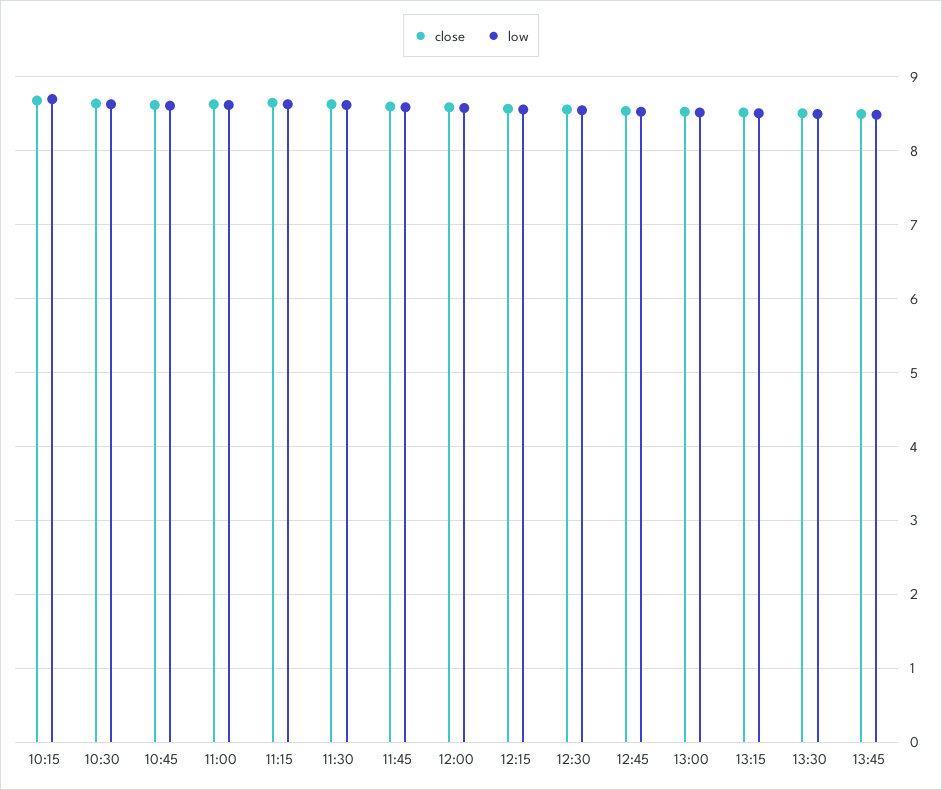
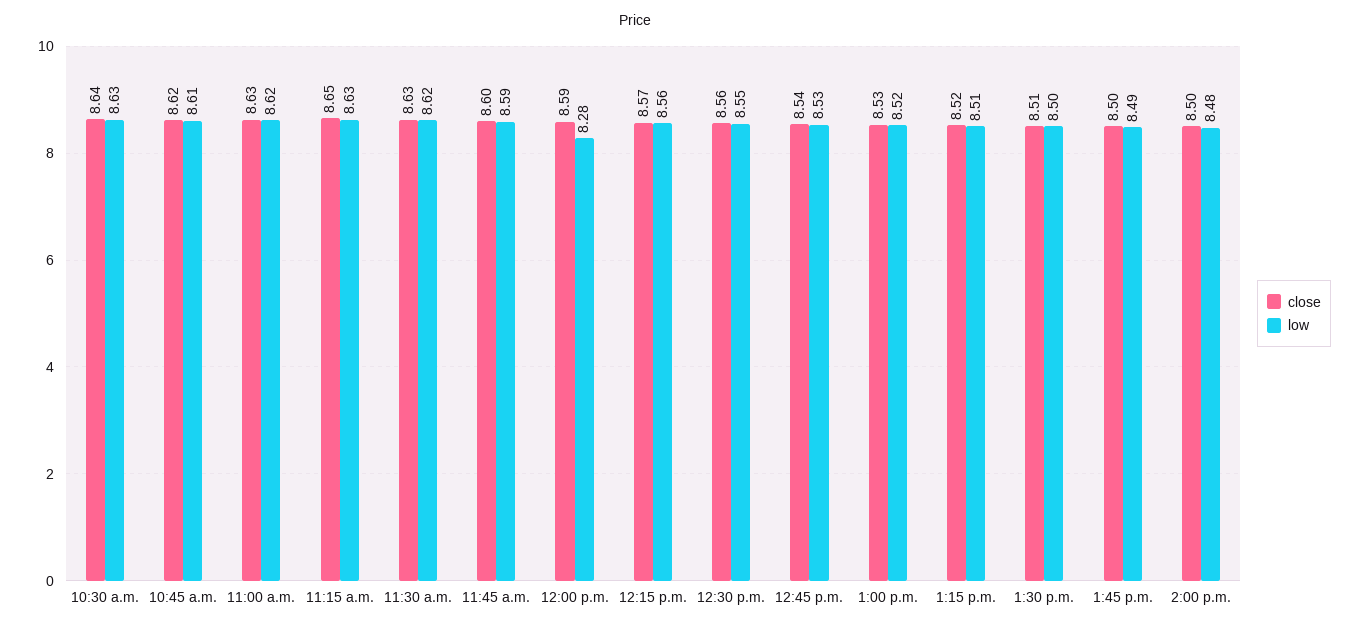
close, 10:15: 8.7 -> none
low, 10:15: 8.7 -> none
low, 12:00: 8.6 -> 8.28
close, 2:00 p.m.: none -> 8.5
low, 2:00 p.m.: none -> 8.48

